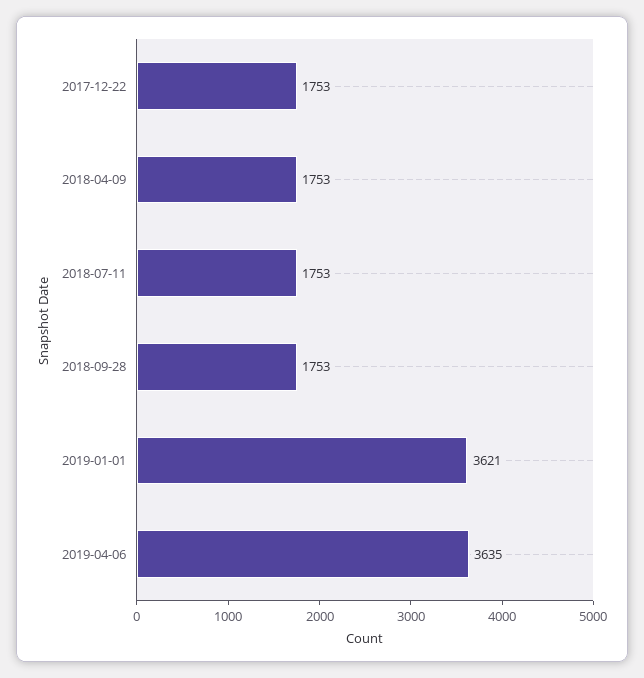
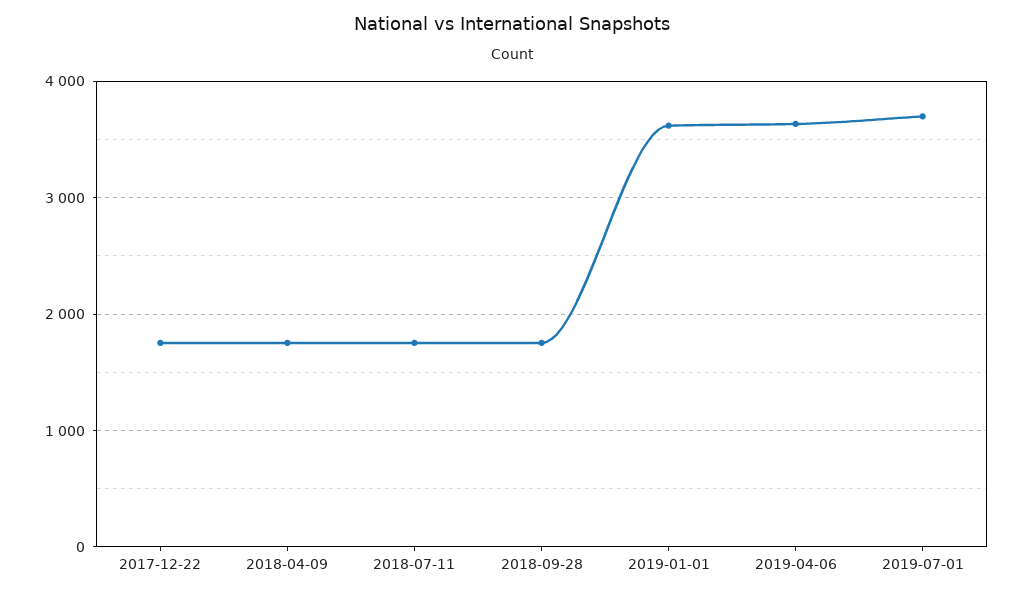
2019-07-01: none -> 3700

